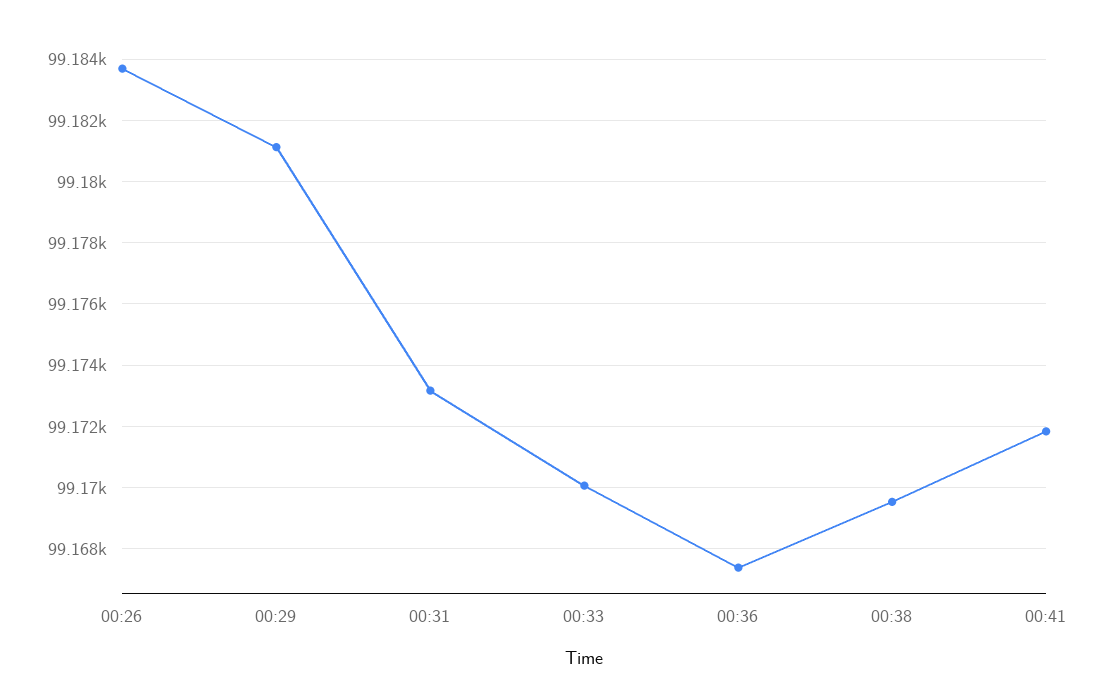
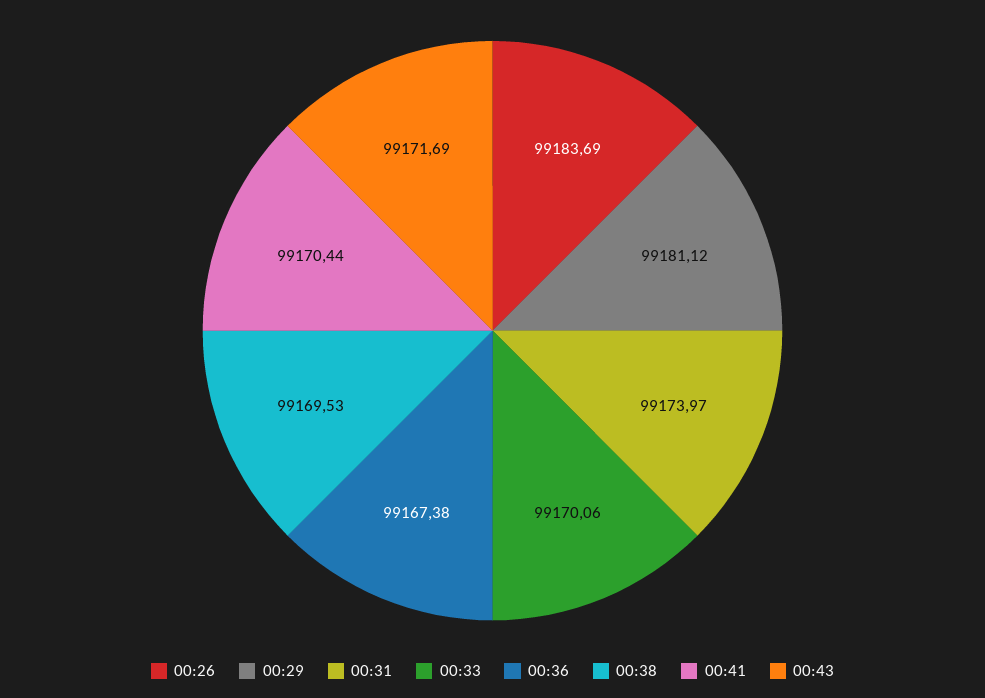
00:31: 99173.2 -> 99173.97
00:41: 99171.8 -> 99170.44
00:43: none -> 99171.69

